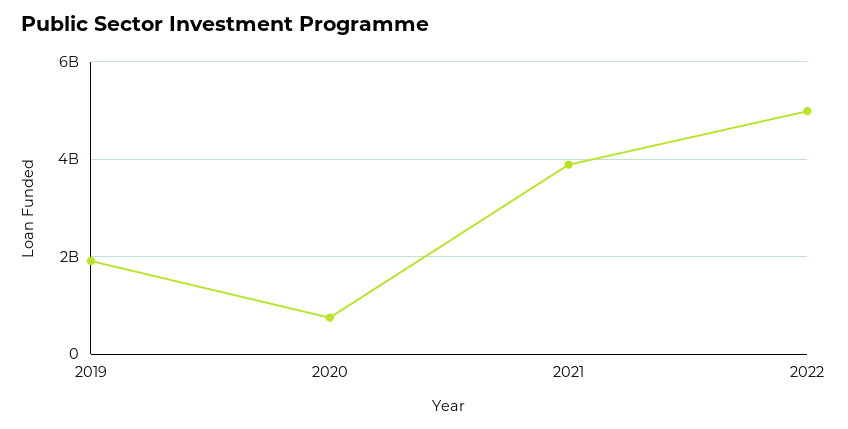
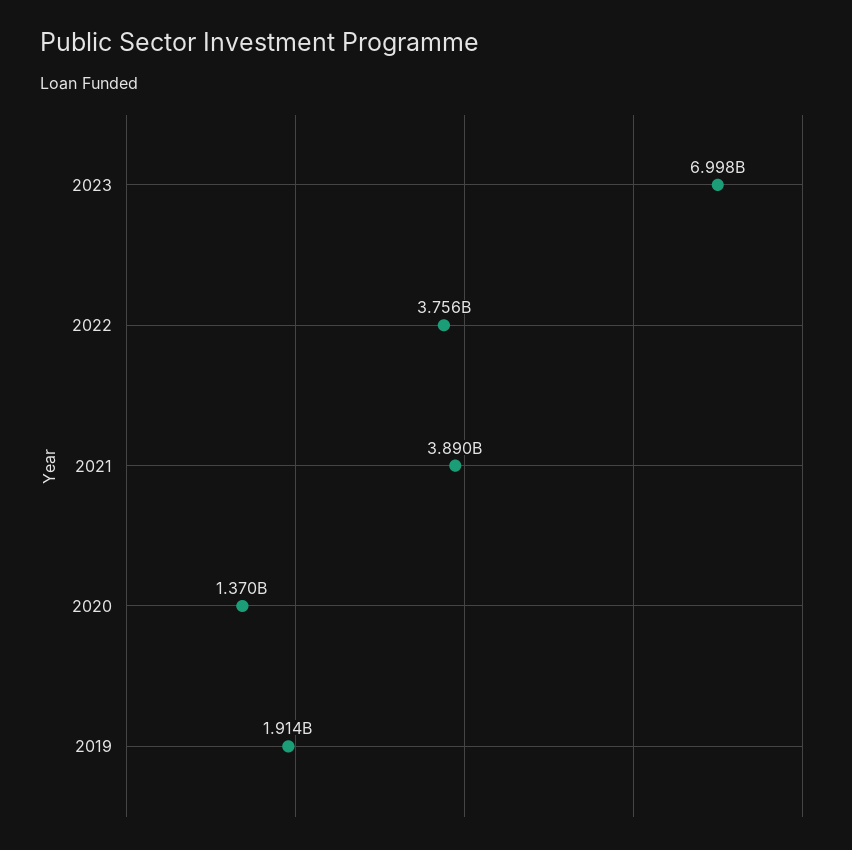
2020: 800000000 -> 1370000000
2022: 5000000000 -> 3756000000
2023: none -> 6998000000

